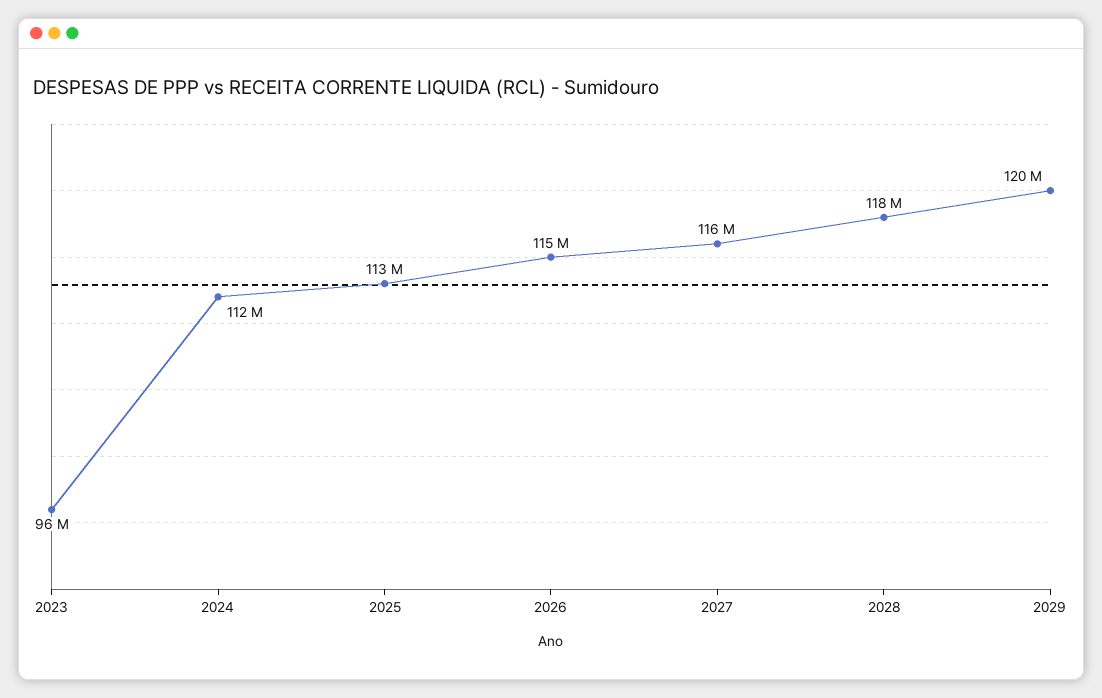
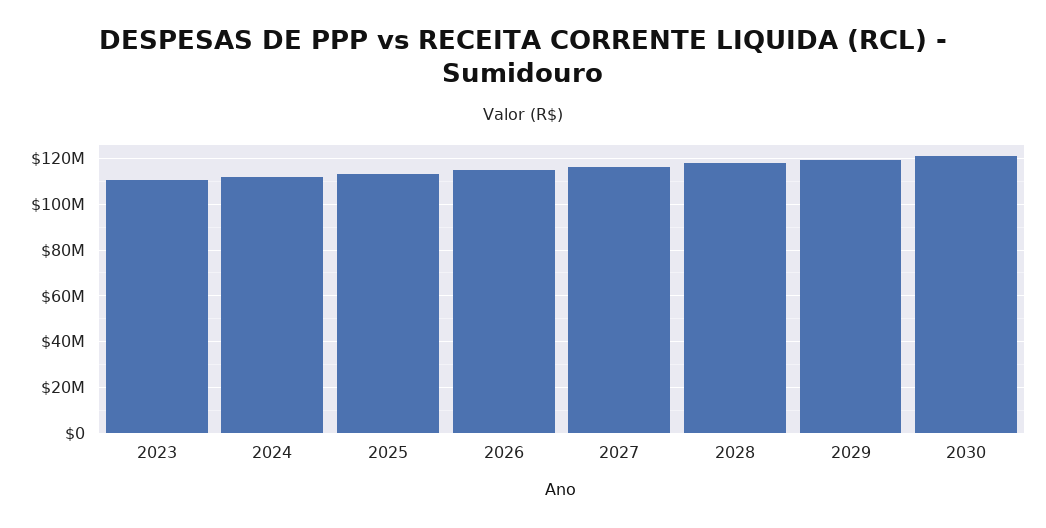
2023: 96000000 -> 110000000
2030: none -> 120000000

